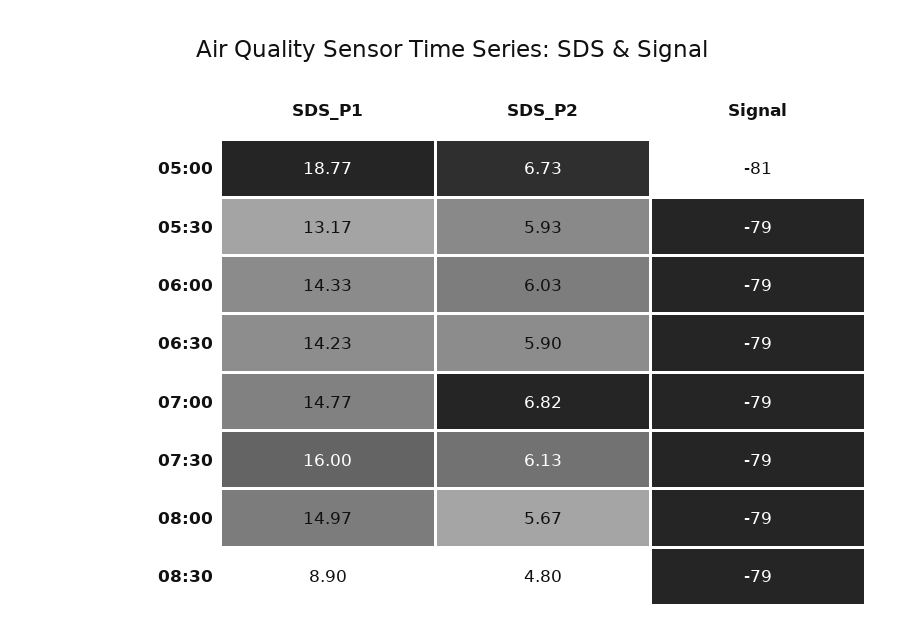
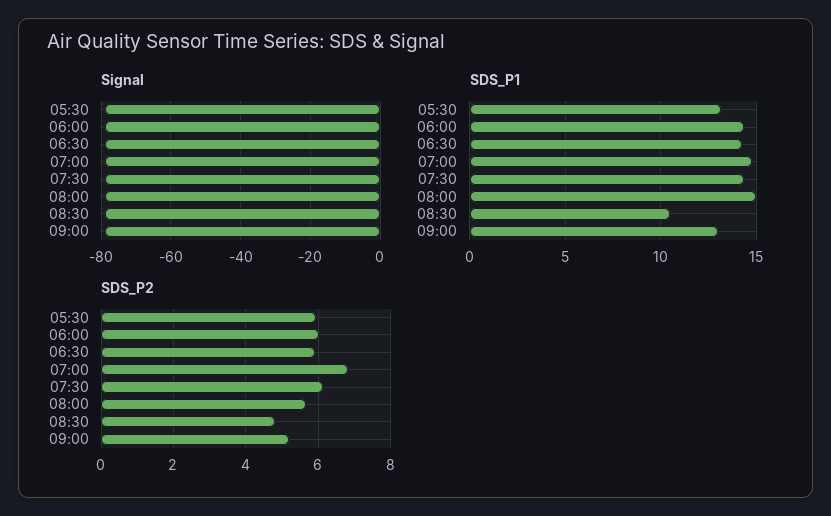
SDS_P1, 05:00: 18.77 -> none
SDS_P2, 05:00: 6.73 -> none
Signal, 05:00: -81 -> none
SDS_P1, 07:30: 16 -> 14.5
SDS_P1, 08:30: 8.9 -> 10.5
Signal, 09:00: none -> -80
SDS_P1, 09:00: none -> 13
SDS_P2, 09:00: none -> 5.2

